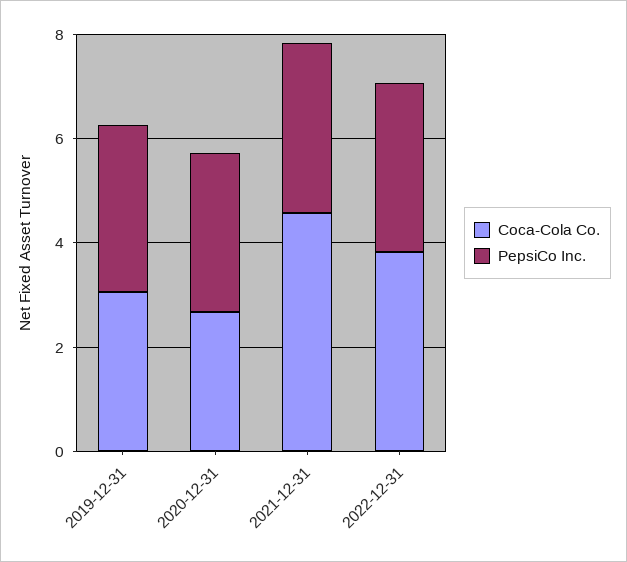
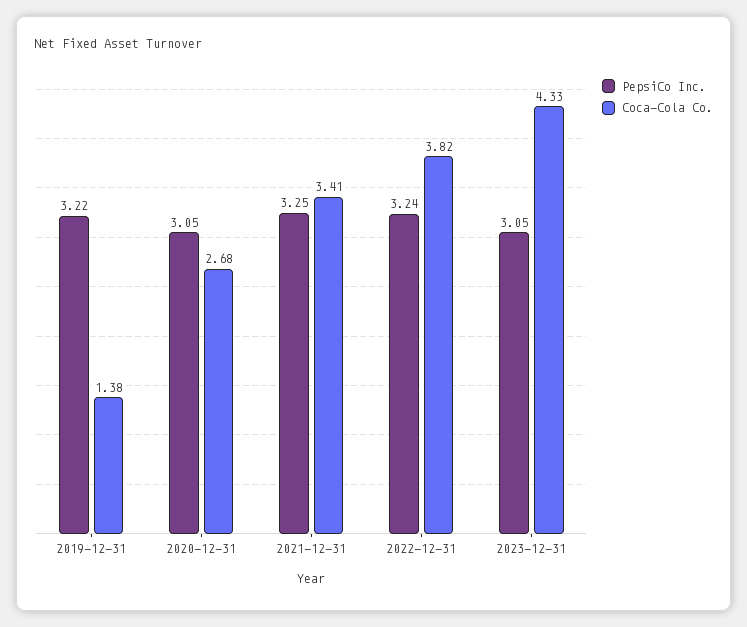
Coca-Cola Co., 2019-12-31: 3 -> 1.38
Coca-Cola Co., 2021-12-31: 4.5 -> 3.41
PepsiCo Inc., 2023-12-31: none -> 3.05
Coca-Cola Co., 2023-12-31: none -> 4.33

